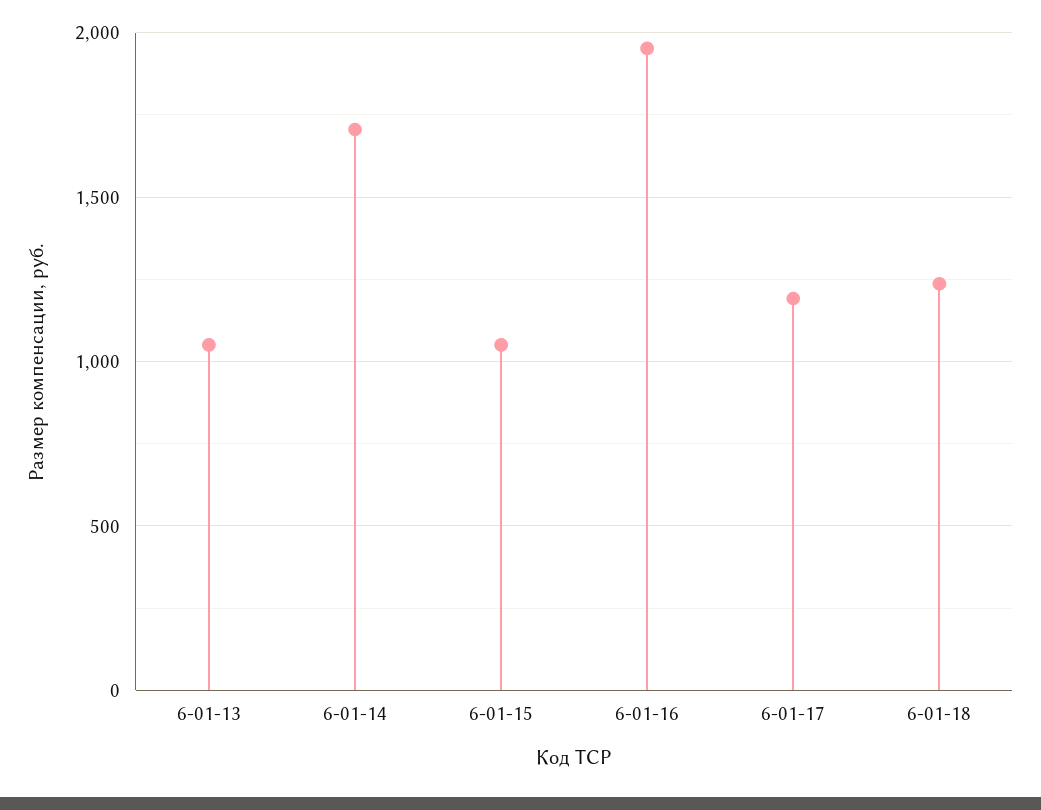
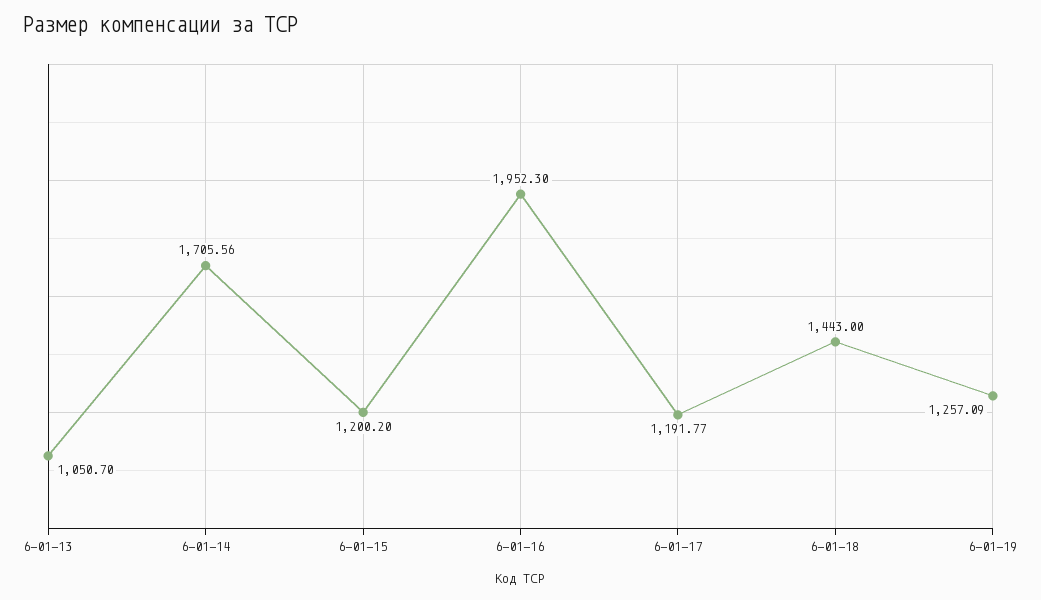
6-01-15: 1050 -> 1200.2
6-01-18: 1250 -> 1443
6-01-19: none -> 1257.09

